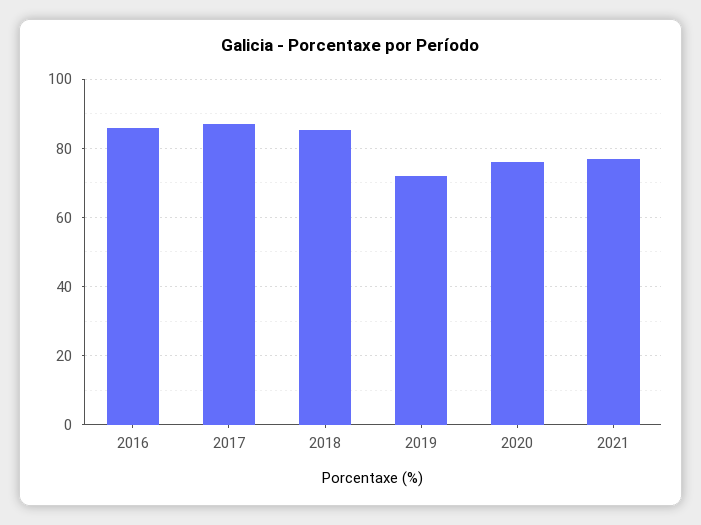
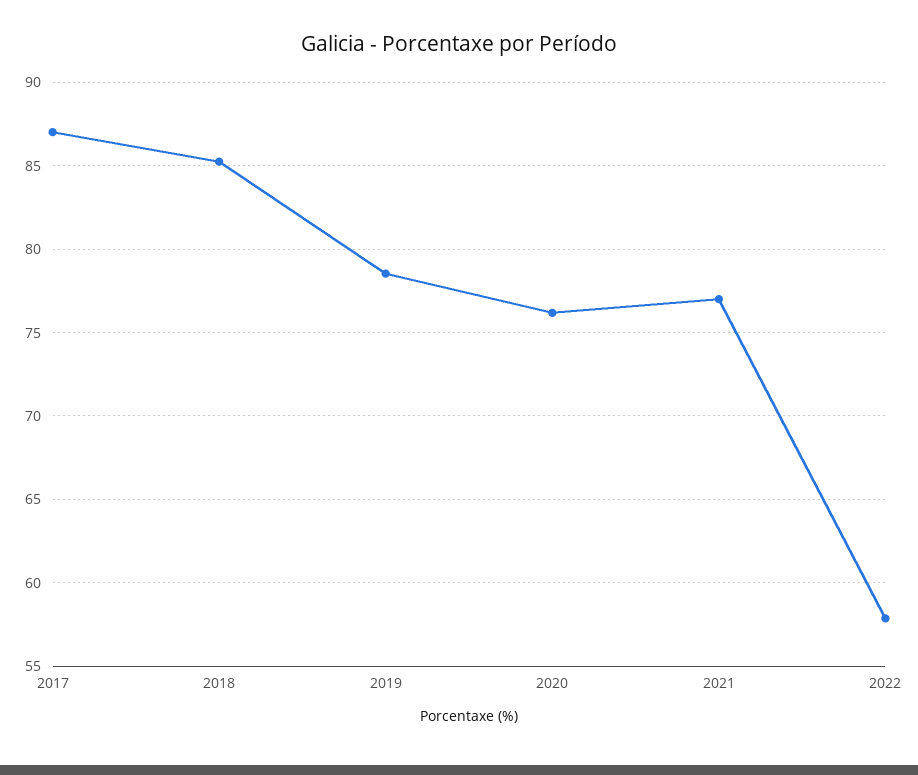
2016: 86 -> none
2019: 72 -> 78.5
2022: none -> 58

